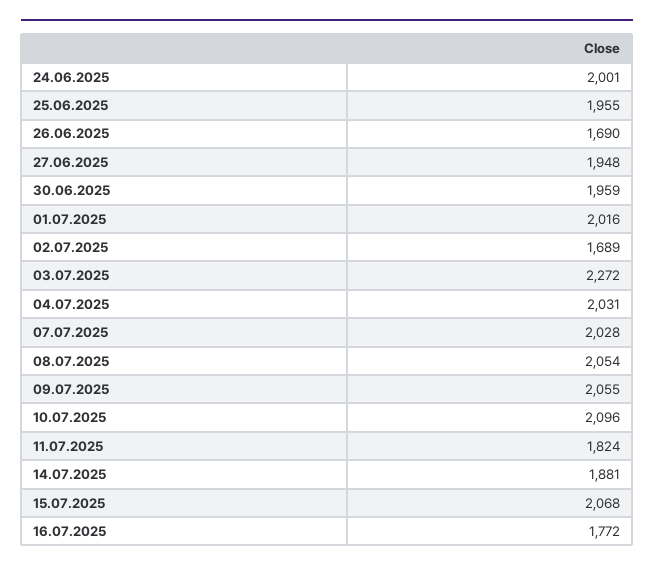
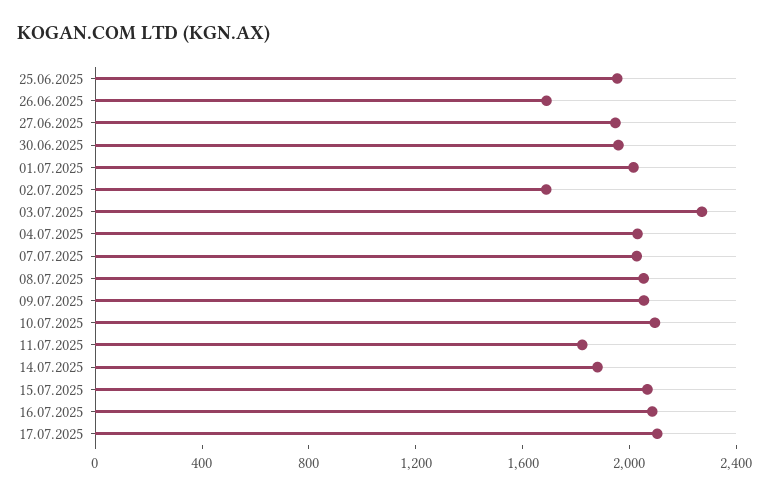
24.06.2025: 2001 -> none
16.07.2025: 1772 -> 2100
17.07.2025: none -> 2100

